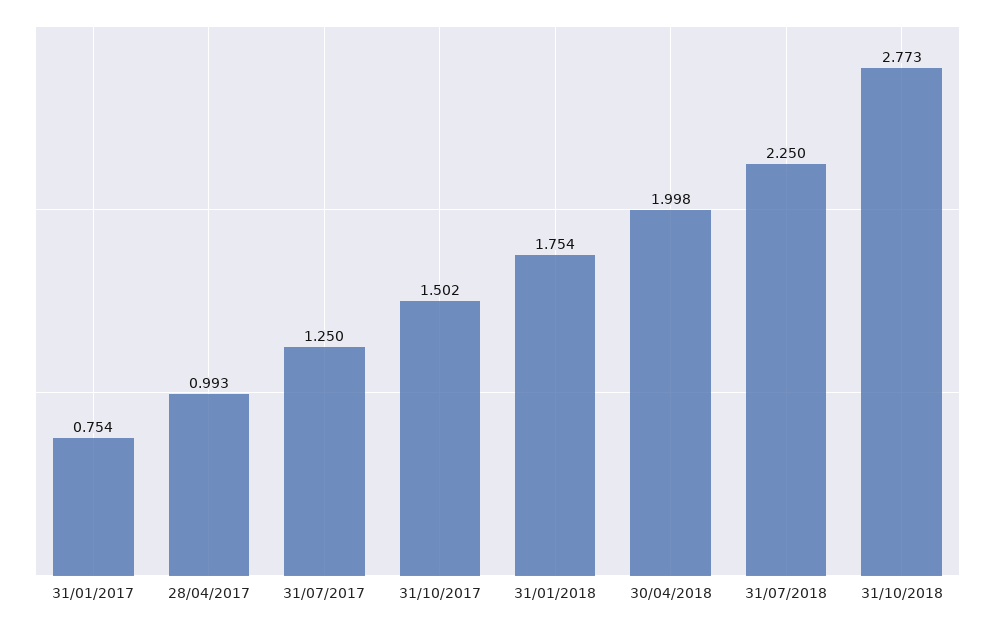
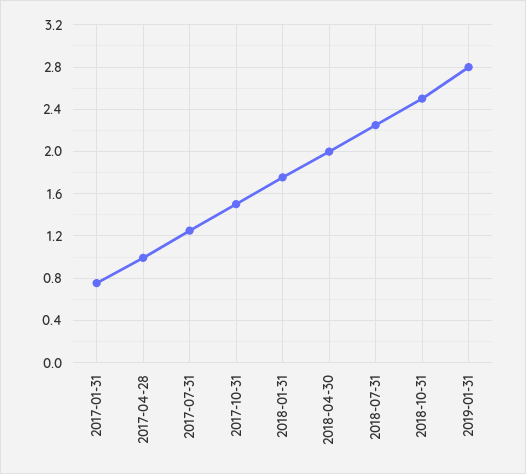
31/10/2018: 2.773 -> 2.5
2019-01-31: none -> 2.8

